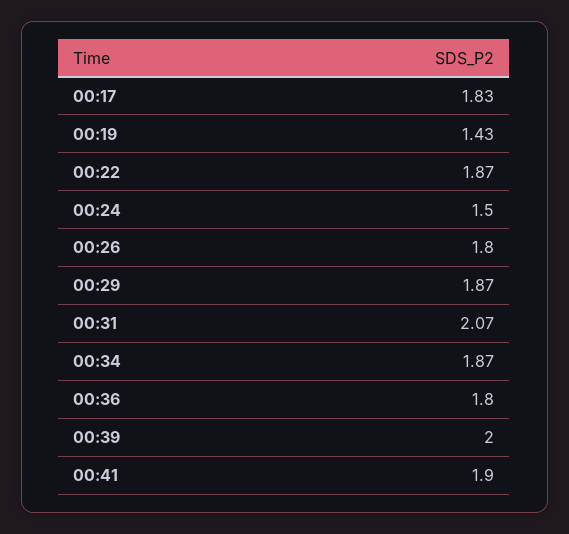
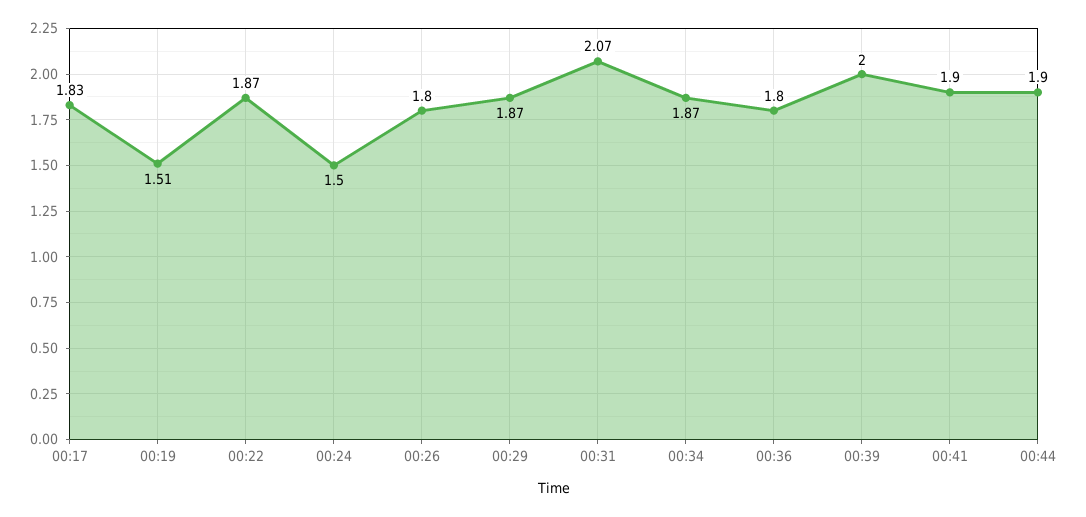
00:19: 1.43 -> 1.51
00:44: none -> 1.9

